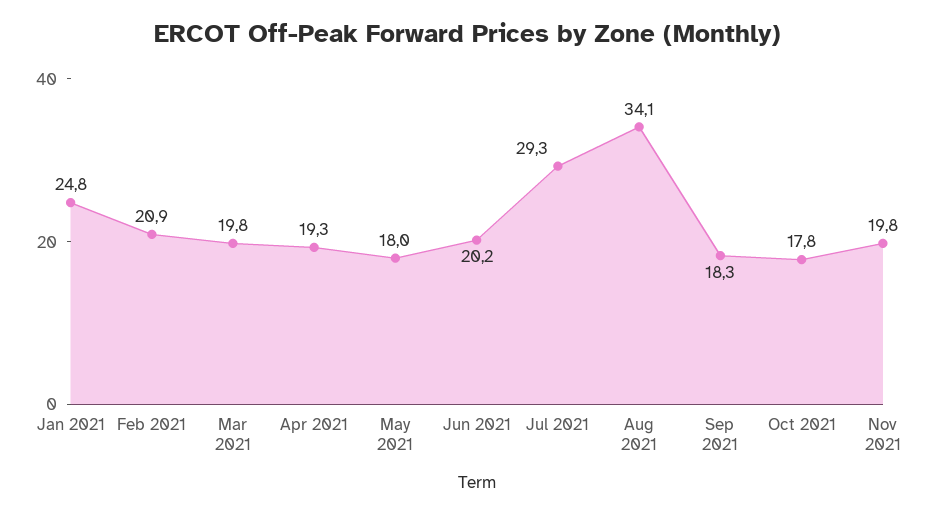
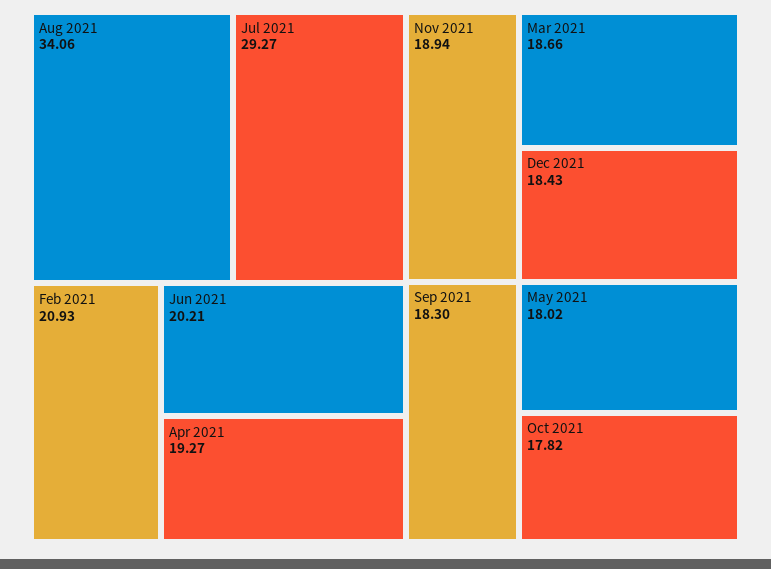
Jan 2021: 24.8 -> none
Mar 2021: 19.8 -> 18.66
Nov 2021: 19.8 -> 18.94
Dec 2021: none -> 18.43

